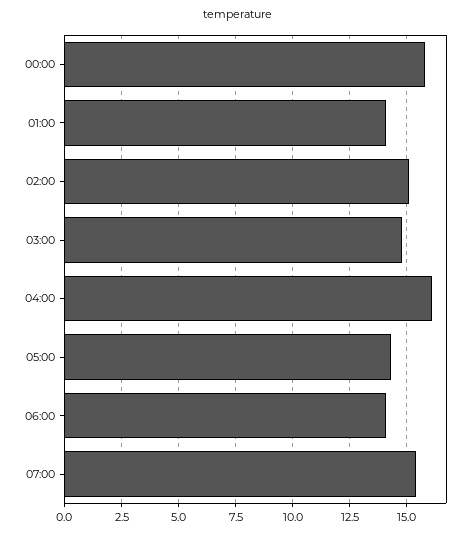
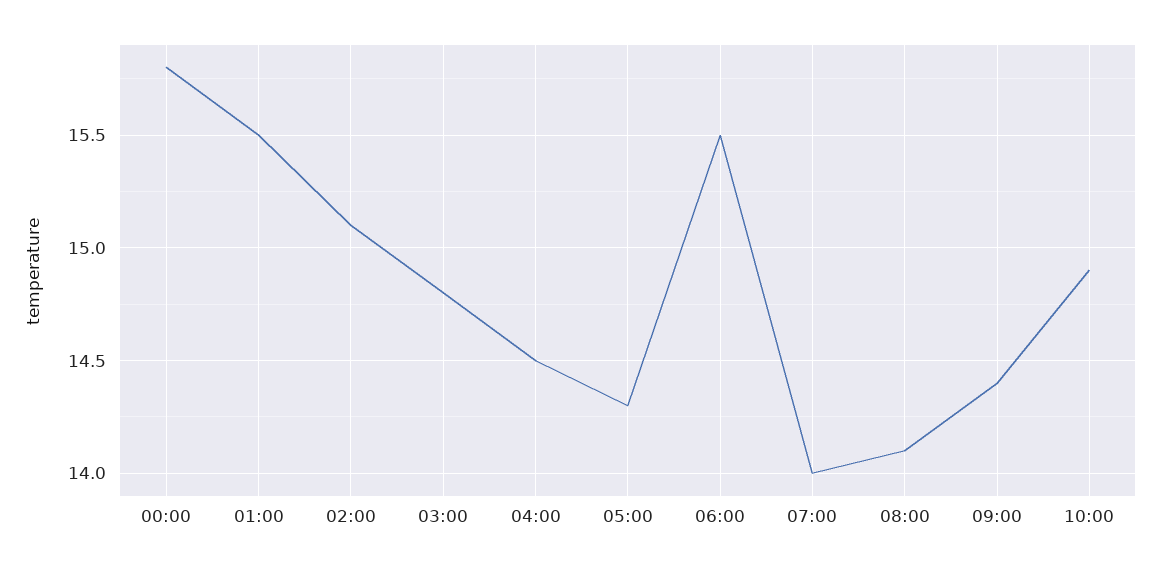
01:00: 14 -> 15.5
04:00: 16 -> 14.5
06:00: 14 -> 15.5
07:00: 15.5 -> 14
08:00: none -> 14.1
09:00: none -> 14.4
10:00: none -> 14.9

